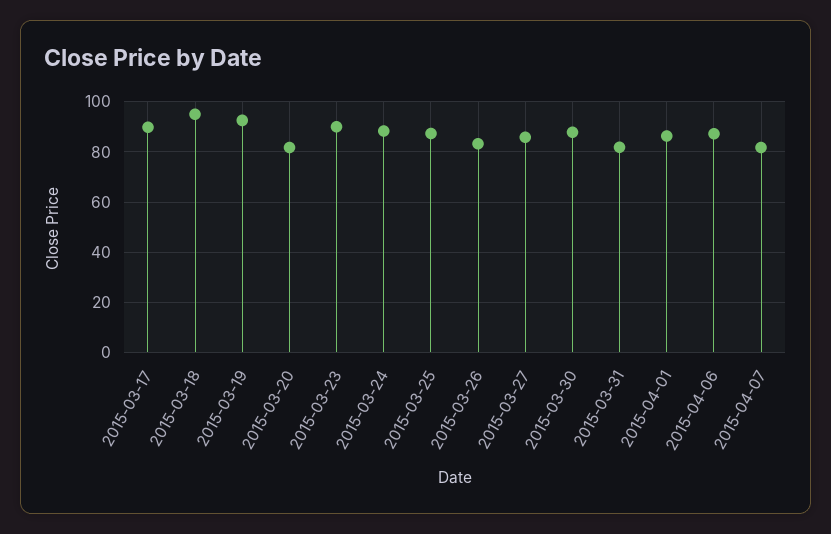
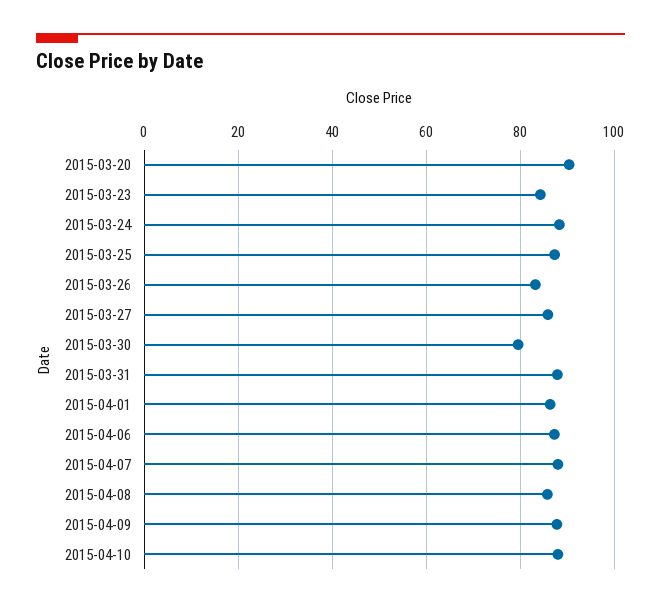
2015-03-17: 90 -> none
2015-03-18: 95 -> none
2015-03-19: 92.5 -> none
2015-03-20: 82.5 -> 90
2015-03-23: 90 -> 84
2015-03-30: 87.5 -> 80
2015-03-31: 82.5 -> 88
2015-04-07: 82.5 -> 88
2015-04-08: none -> 86
2015-04-09: none -> 88
2015-04-10: none -> 88

